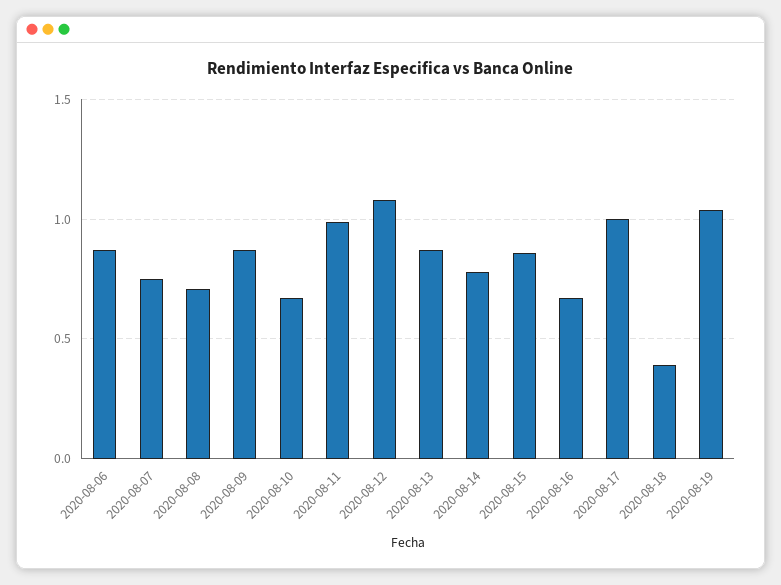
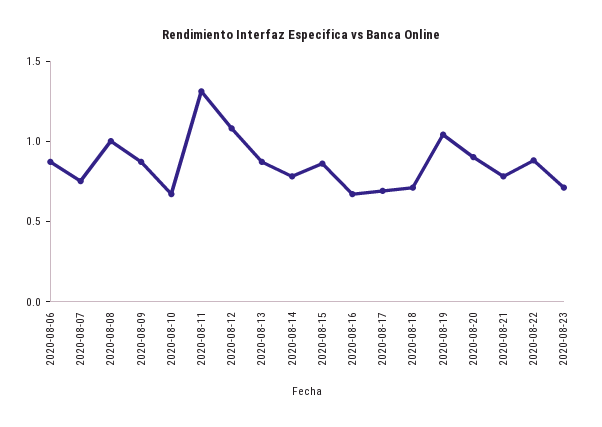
2020-08-08: 0.7 -> 1
2020-08-11: 1 -> 1.3
2020-08-17: 1 -> 0.7
2020-08-18: 0.4 -> 0.7
2020-08-20: none -> 0.9
2020-08-21: none -> 0.8
2020-08-22: none -> 0.9
2020-08-23: none -> 0.7

